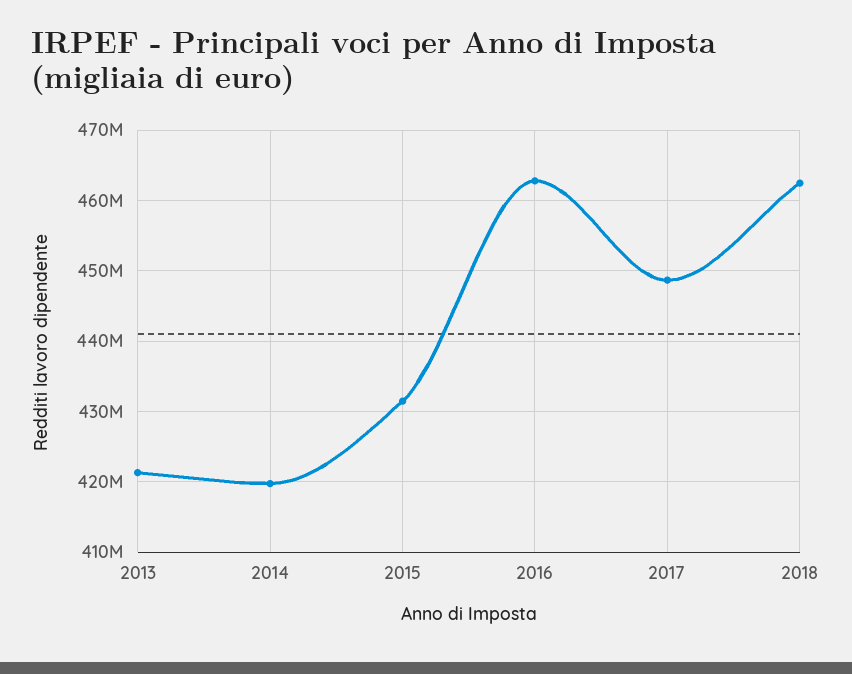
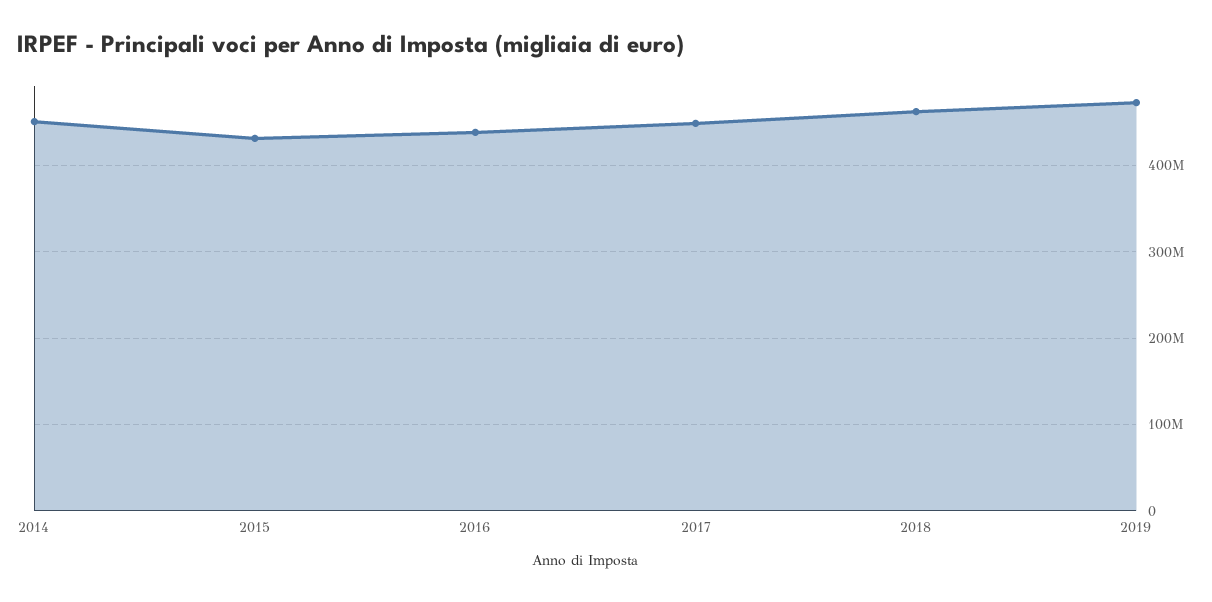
2013: 421000000 -> none
2014: 420000000 -> 450000000
2016: 463000000 -> 440000000
2019: none -> 470000000

